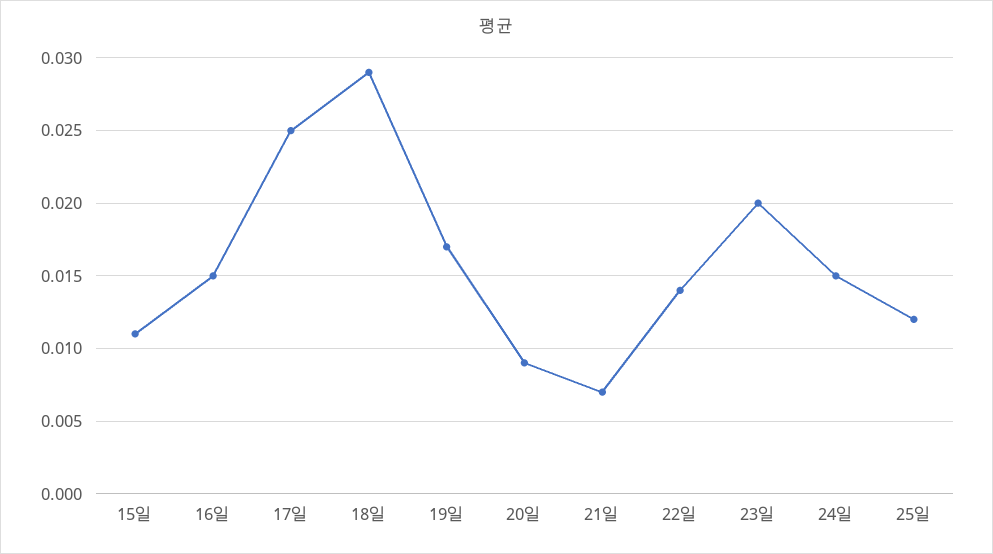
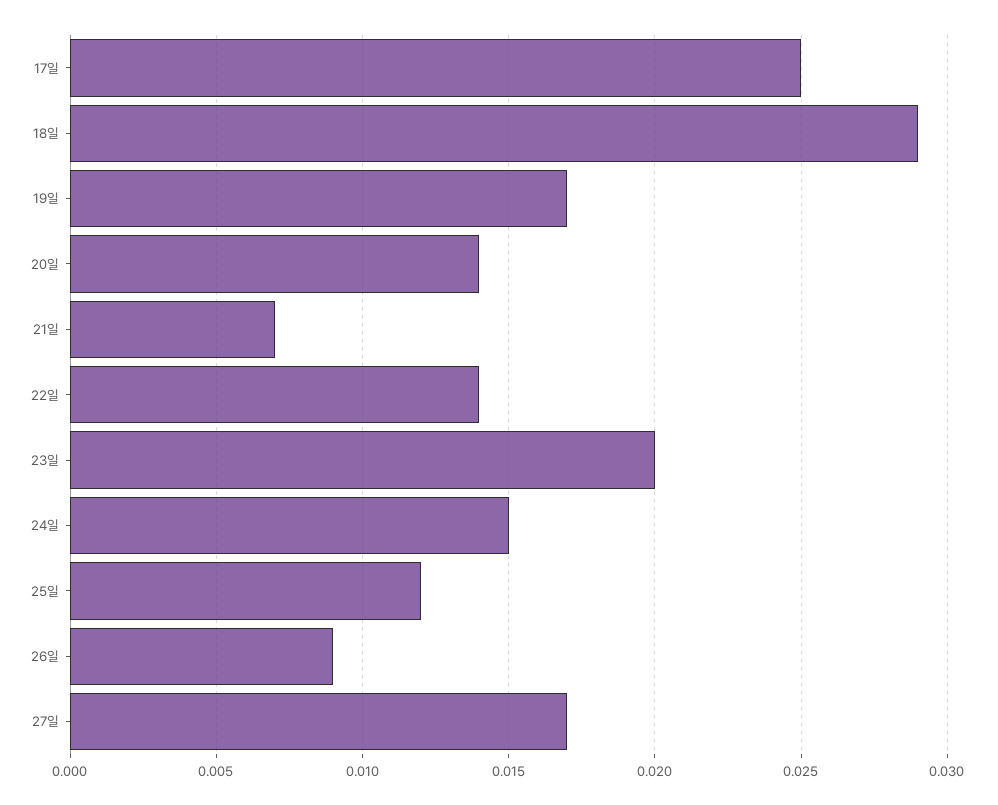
15일: 0.011 -> none
16일: 0.015 -> none
20일: 0.009 -> 0.014
26일: none -> 0.009
27일: none -> 0.017

